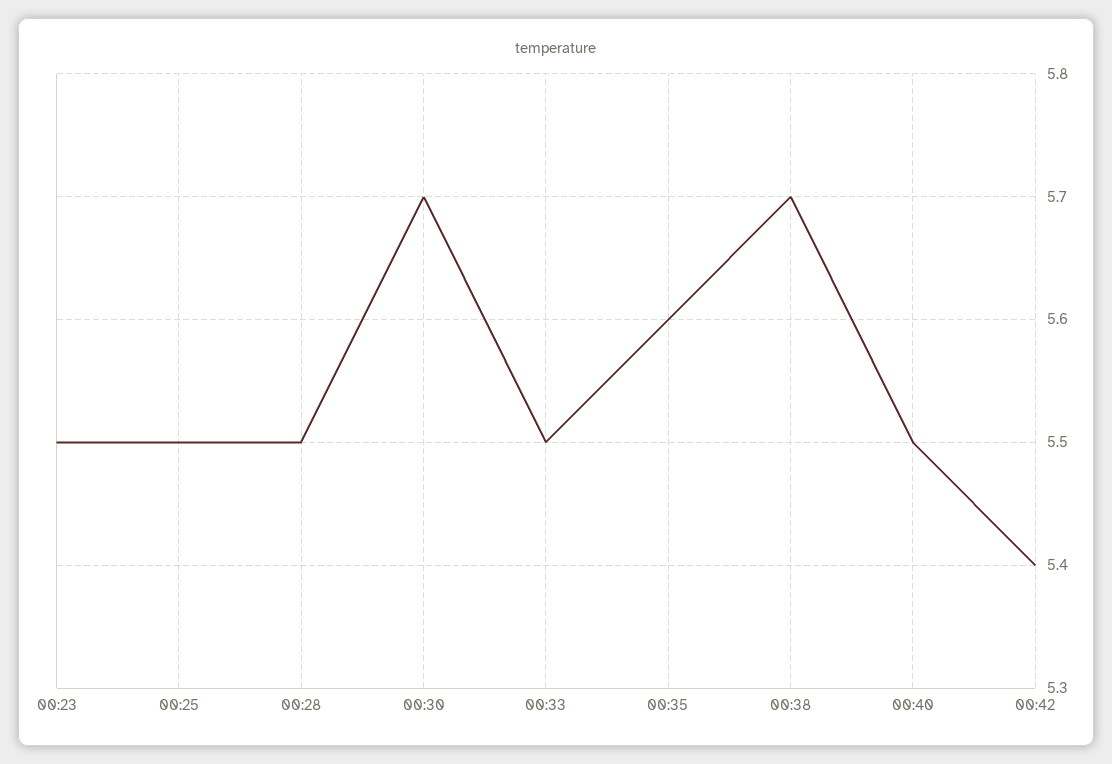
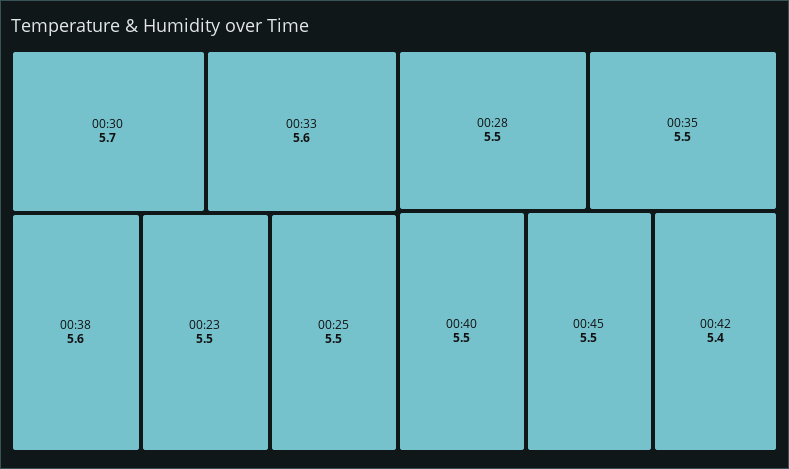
00:33: 5.5 -> 5.6
00:35: 5.6 -> 5.5
00:38: 5.7 -> 5.6
00:45: none -> 5.5

